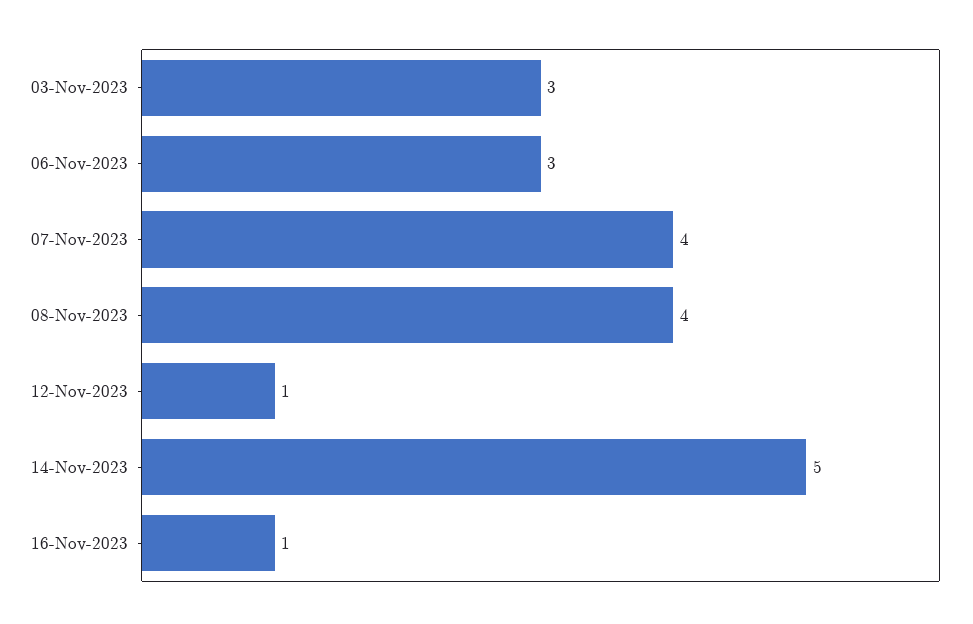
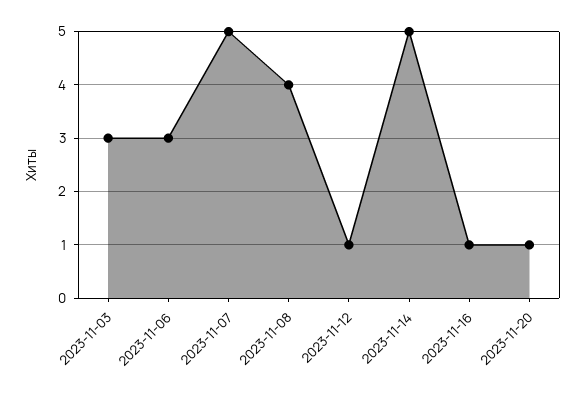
07-Nov-2023: 4 -> 5
2023-11-20: none -> 1

